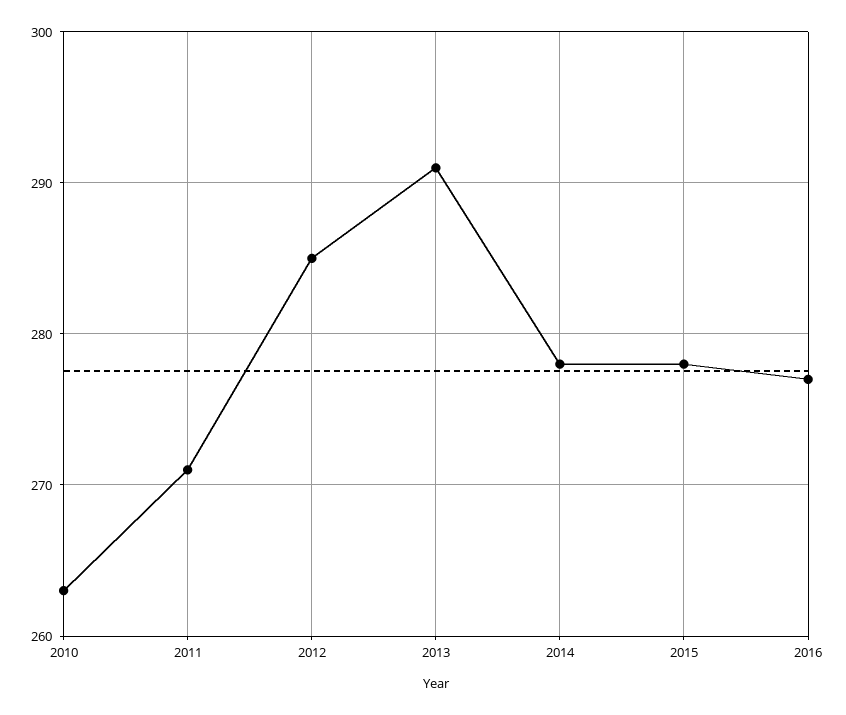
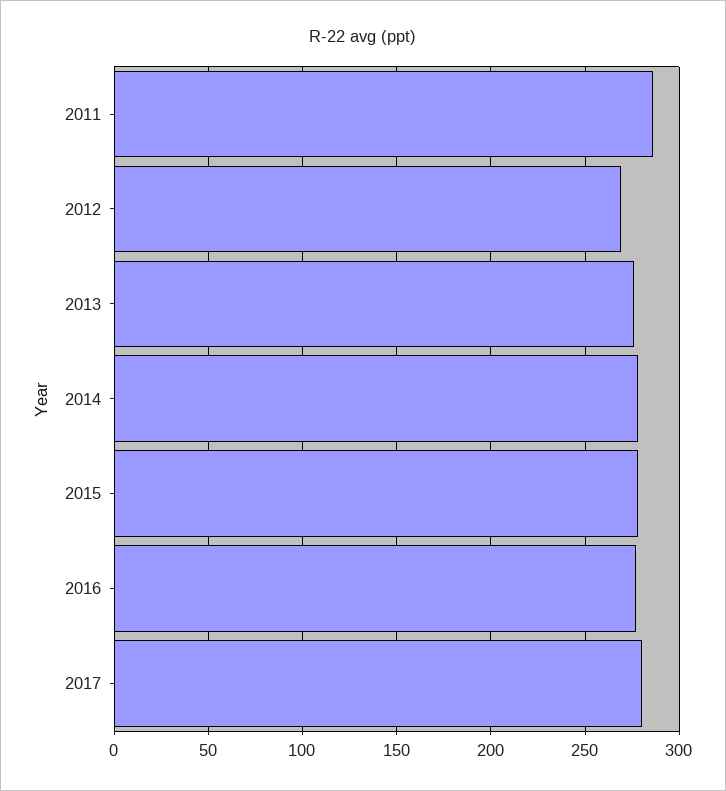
2010: 263 -> none
2011: 271 -> 285
2012: 285 -> 270
2013: 291 -> 275
2017: none -> 280

